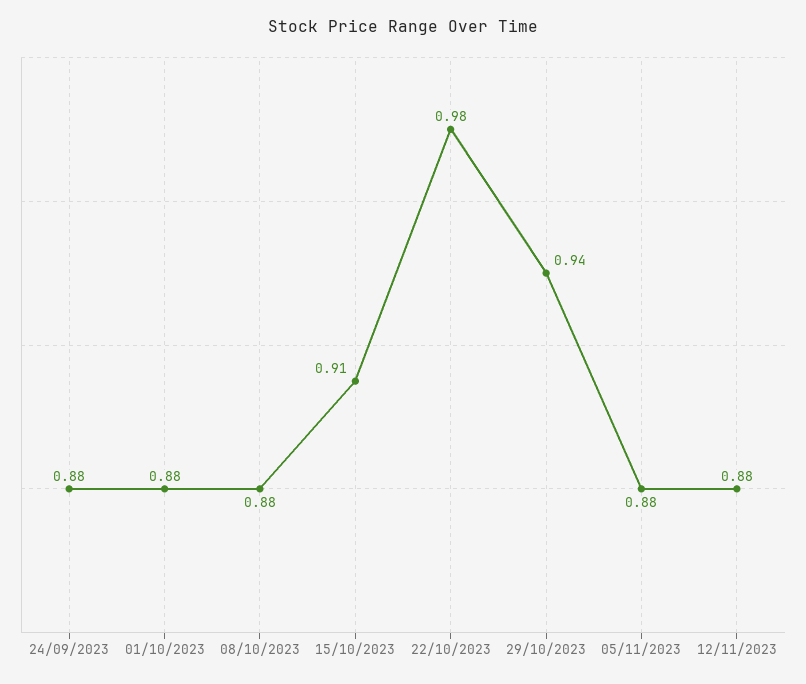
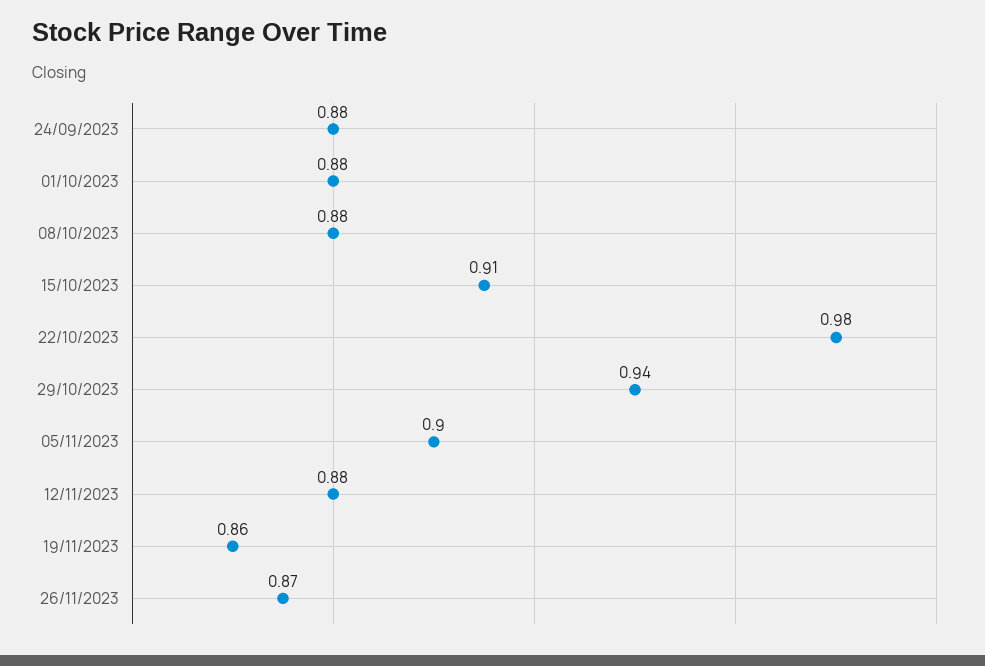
05/11/2023: 0.88 -> 0.9
19/11/2023: none -> 0.86
26/11/2023: none -> 0.87

